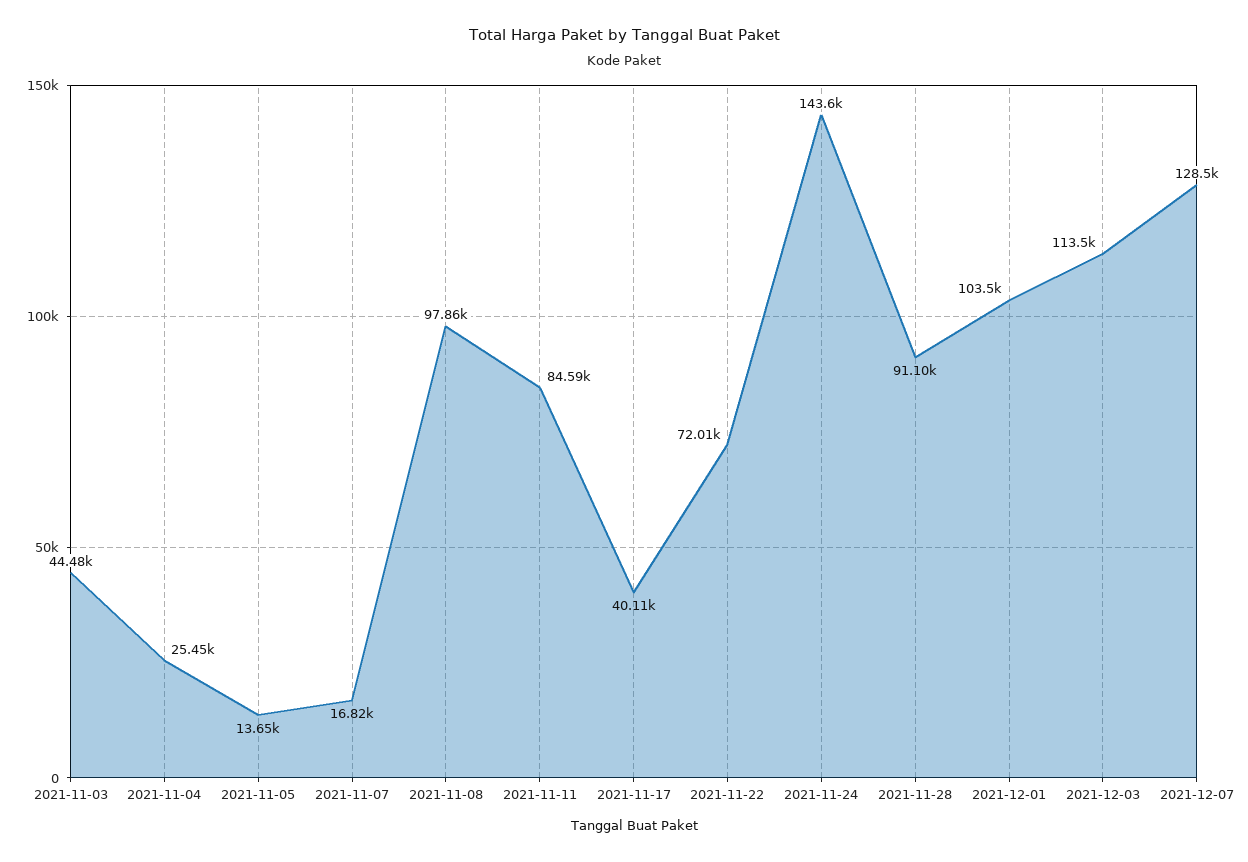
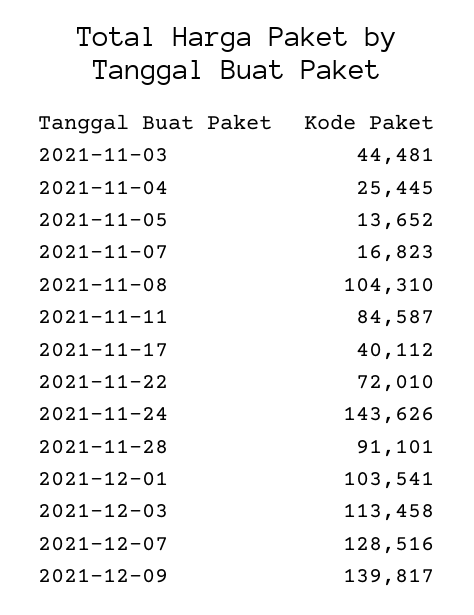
2021-11-08: 97860 -> 104310
2021-12-09: none -> 139817

